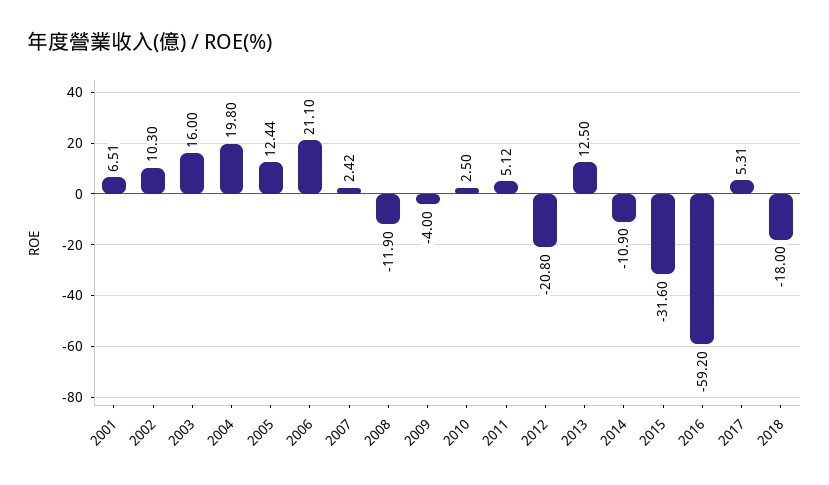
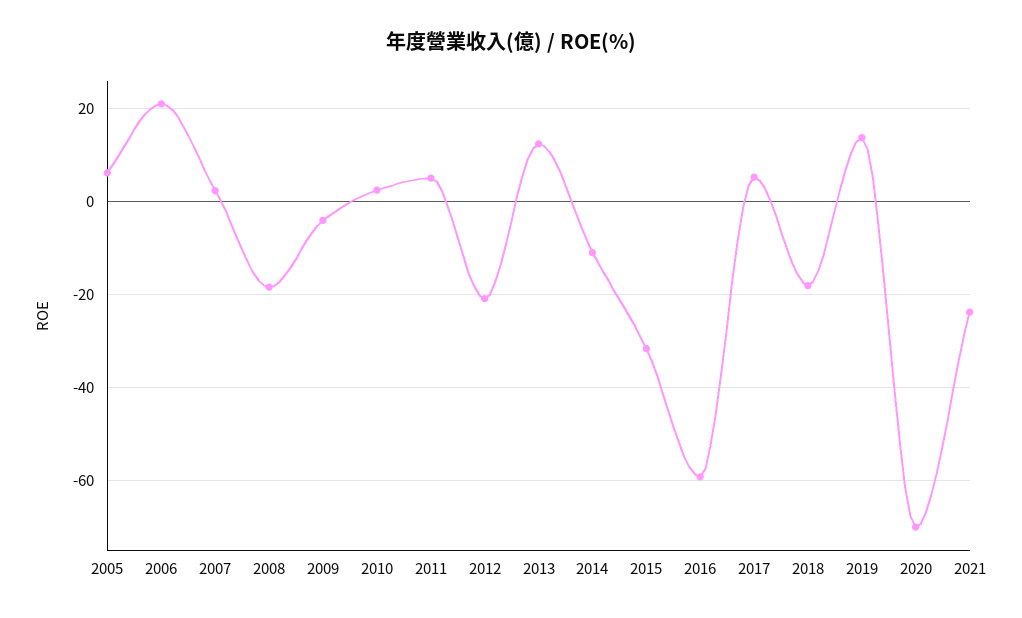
2001: 6.51 -> none
2002: 10.3 -> none
2003: 16 -> none
2004: 19.8 -> none
2005: 12.44 -> 6
2008: -11.9 -> -18
2019: none -> 14
2020: none -> -70
2021: none -> -24

